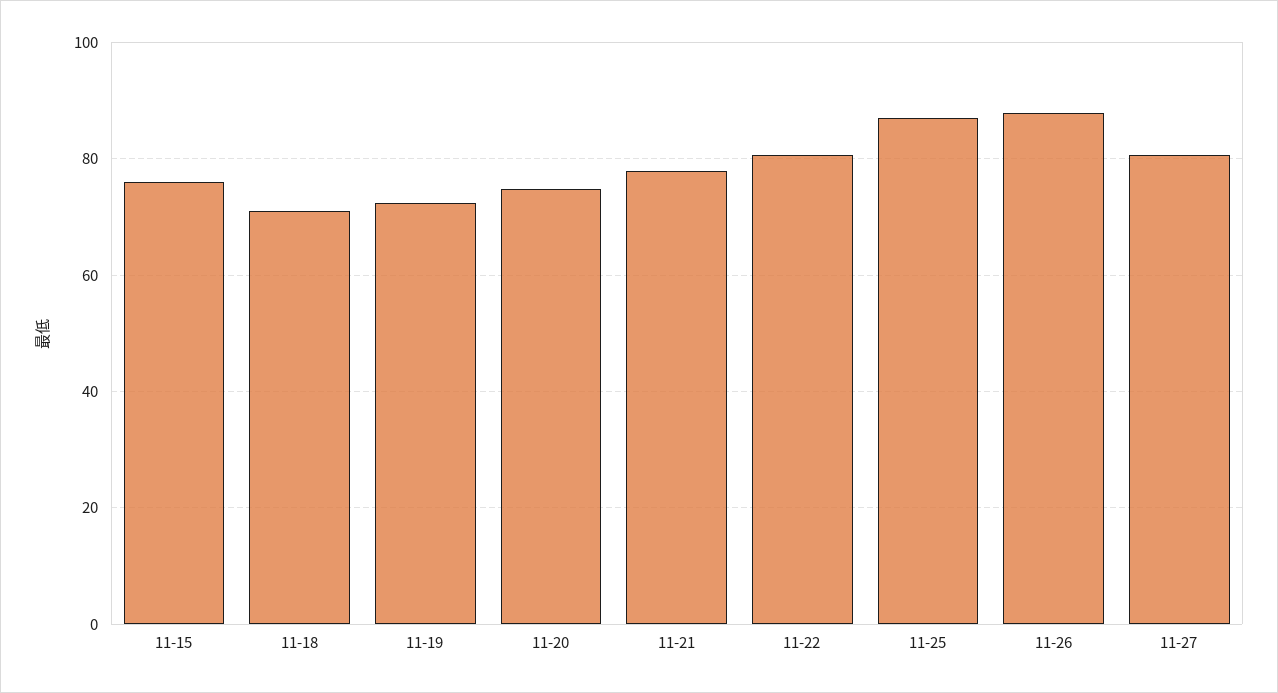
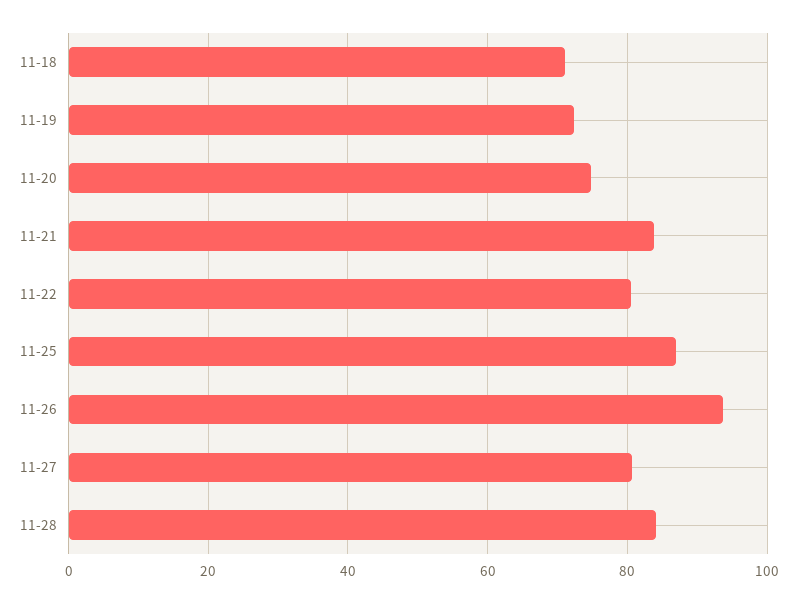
11-15: 76 -> none
11-21: 78 -> 84
11-26: 88 -> 94
11-28: none -> 84

